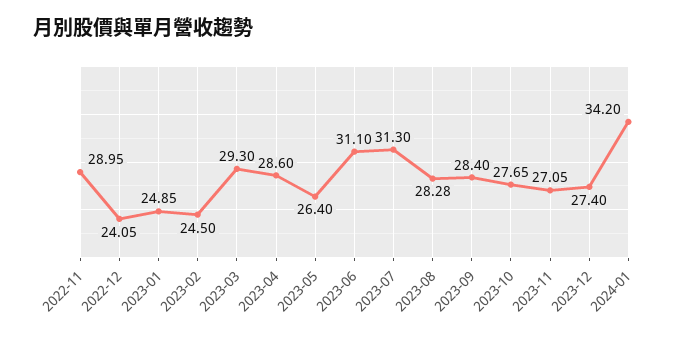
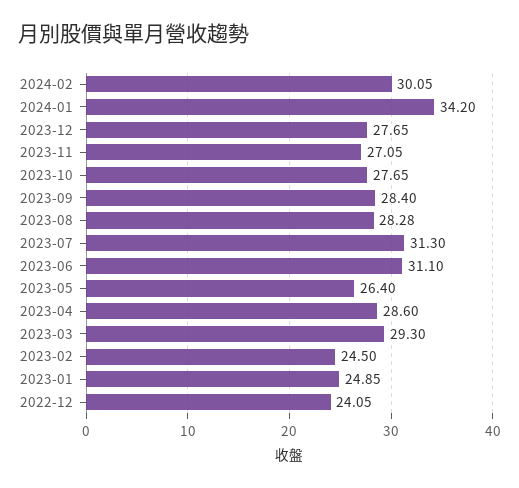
2022-11: 28.95 -> none
2023-12: 27.4 -> 27.65
2024-02: none -> 30.05

